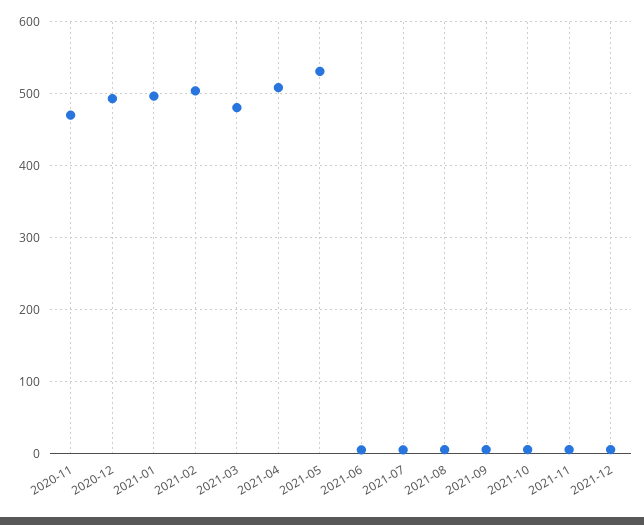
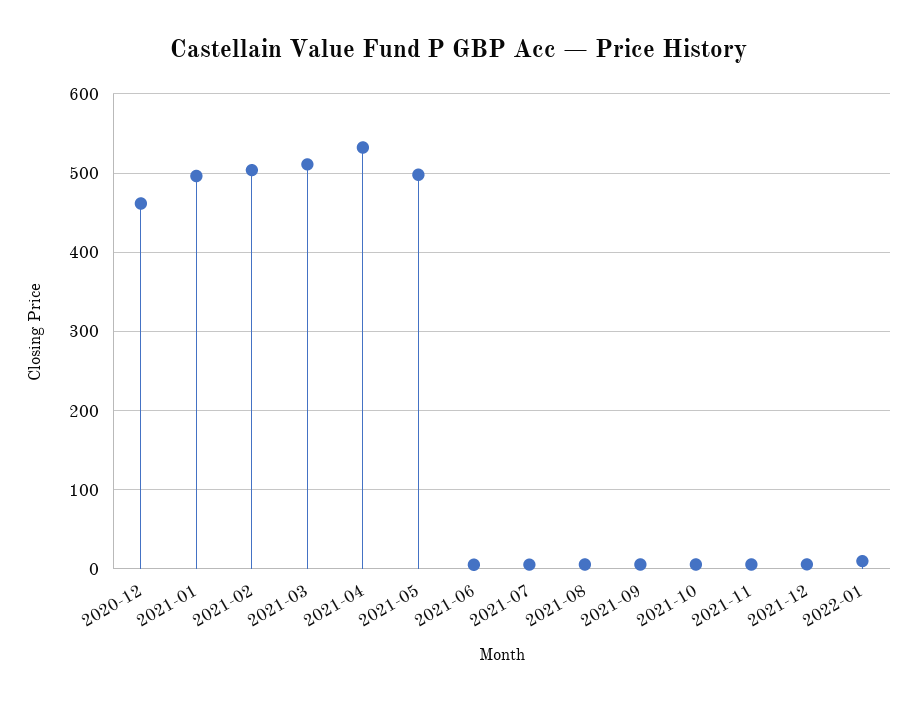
2020-11: 470 -> none
2020-12: 490 -> 460
2021-03: 480 -> 510
2021-04: 510 -> 530
2021-05: 530 -> 500
2022-01: none -> 10

